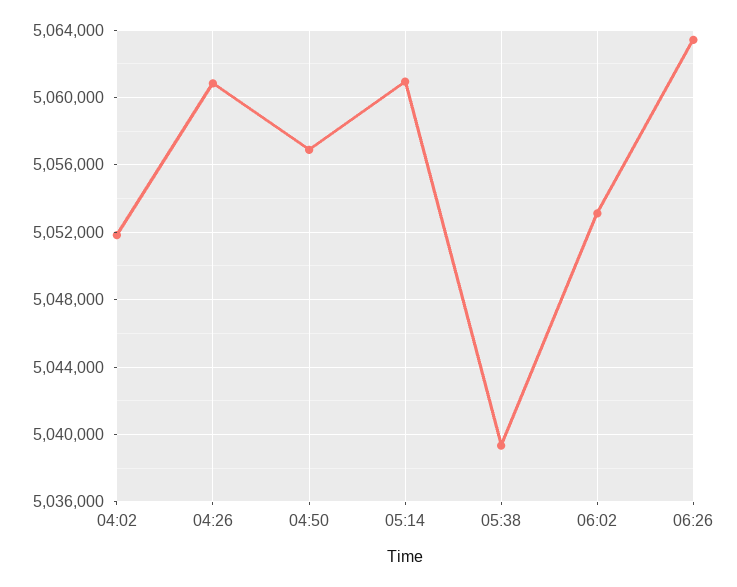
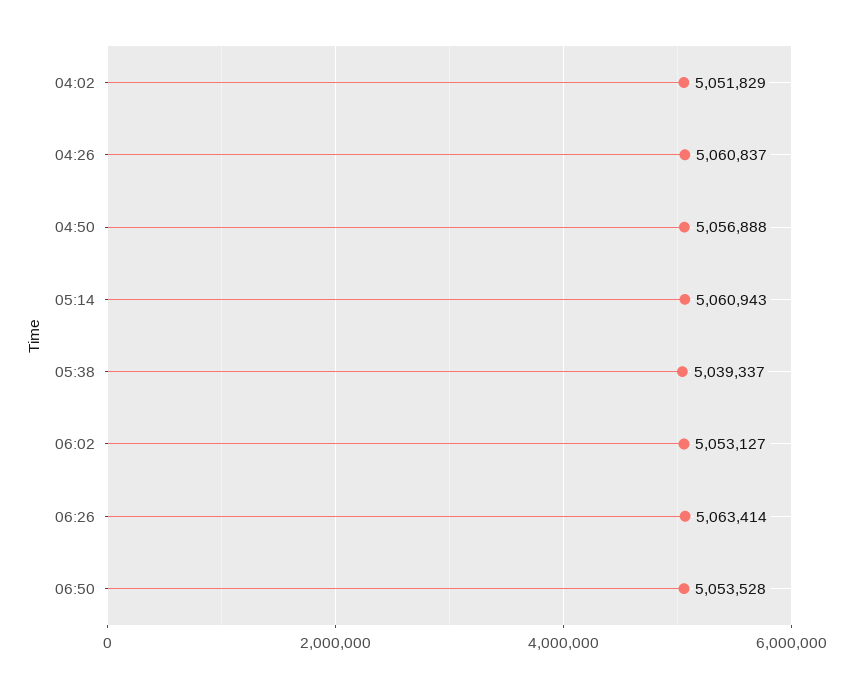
06:50: none -> 5053528

